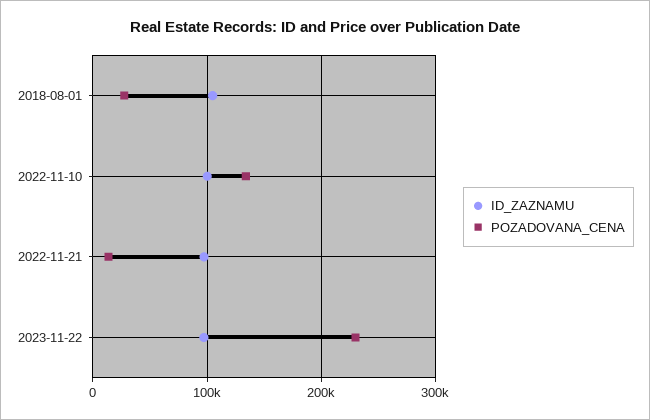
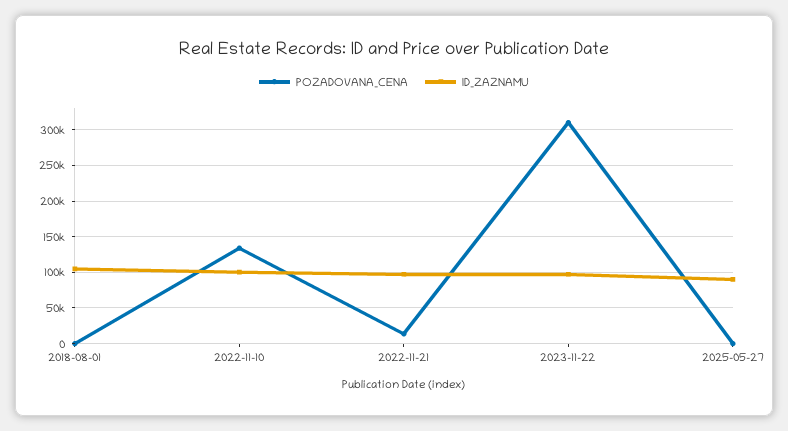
POZADOVANA_CENA, 2018-08-01: 30000 -> 0
POZADOVANA_CENA, 2023-11-22: 230000 -> 310000
POZADOVANA_CENA, 2025-05-27: none -> 0
ID_ZAZNAMU, 2025-05-27: none -> 90000

